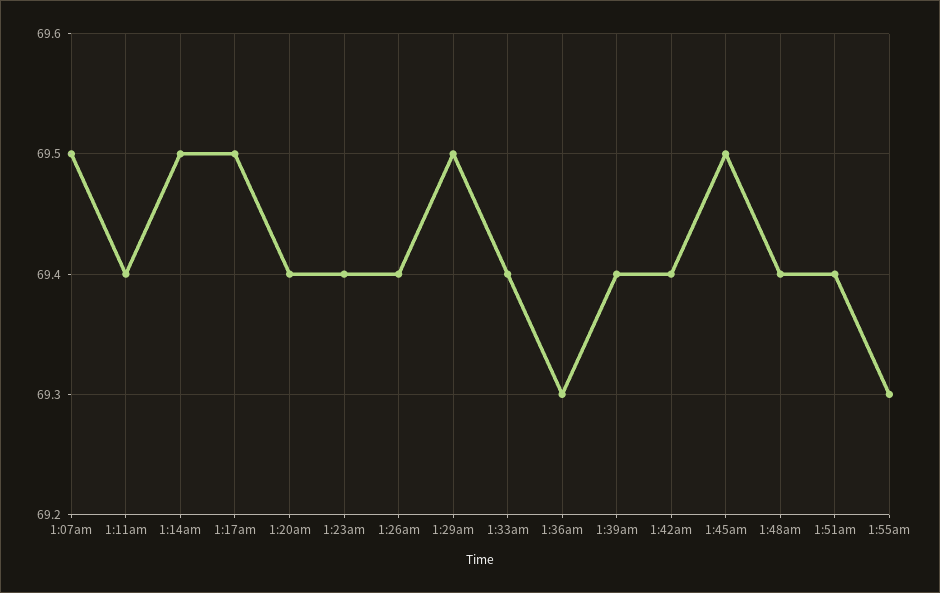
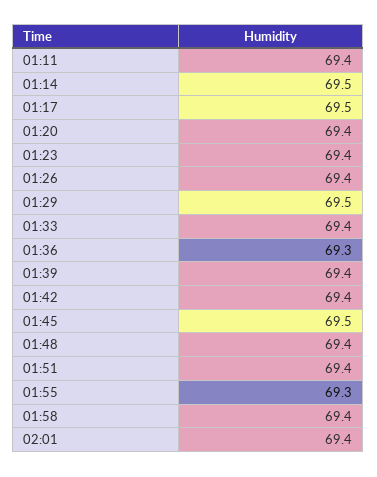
1:07am: 69.5 -> none
01:58: none -> 69.4
02:01: none -> 69.4

